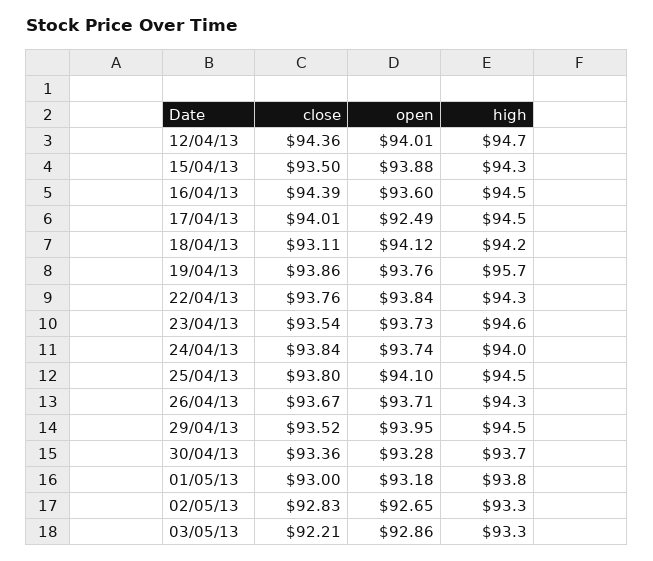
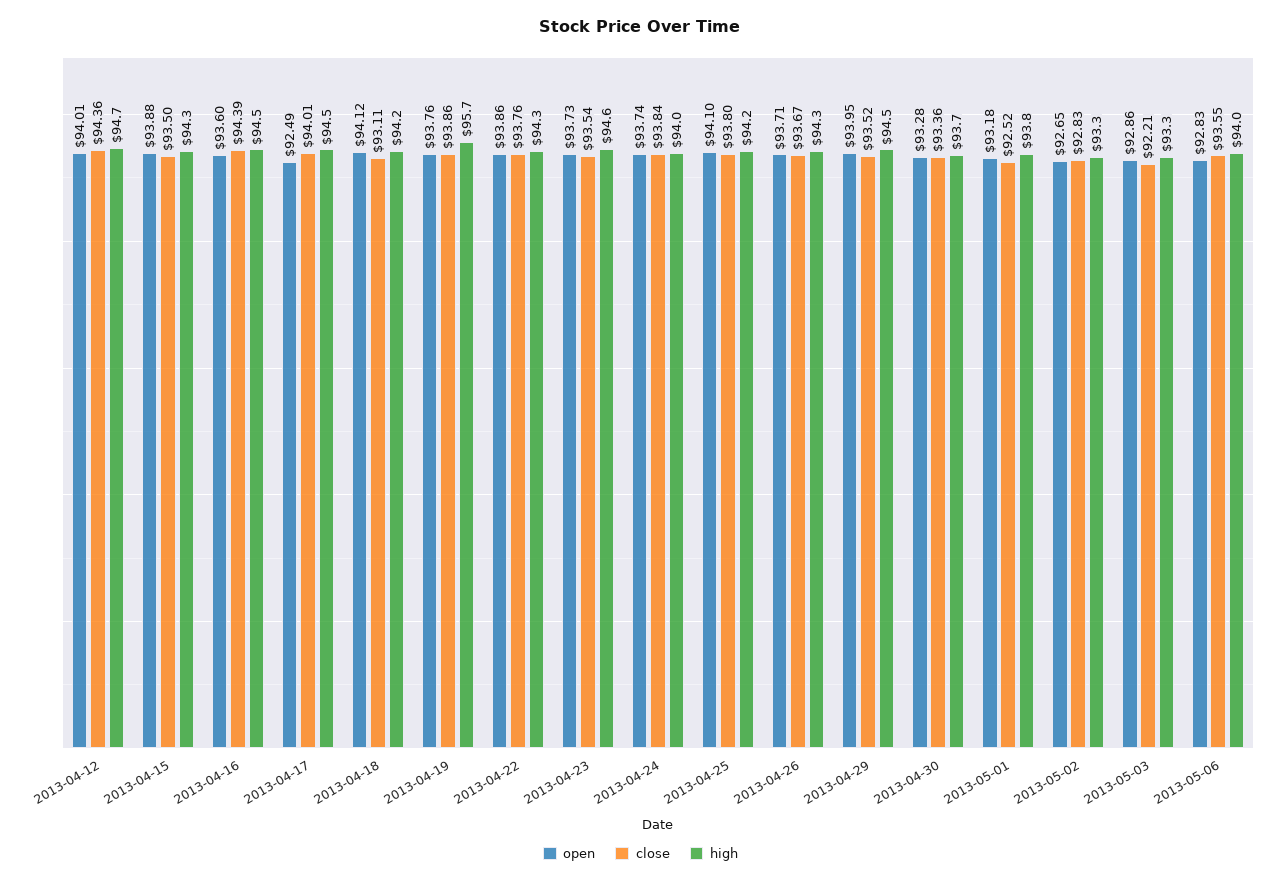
open, 22/04/13: 93.84 -> 93.86
high, 25/04/13: 94.5 -> 94.2
close, 01/05/13: 93 -> 92.52
open, 2013-05-06: none -> 92.83
close, 2013-05-06: none -> 93.55
high, 2013-05-06: none -> 94

